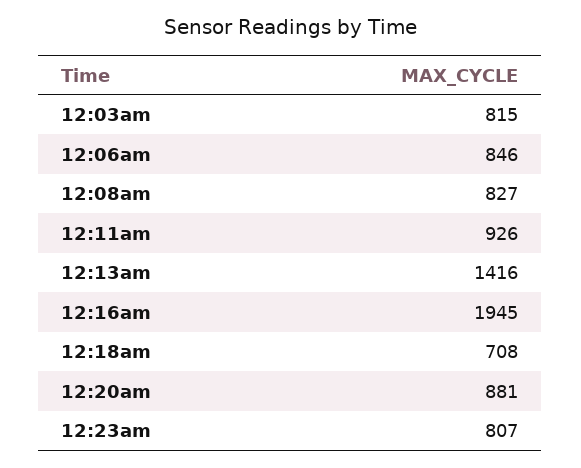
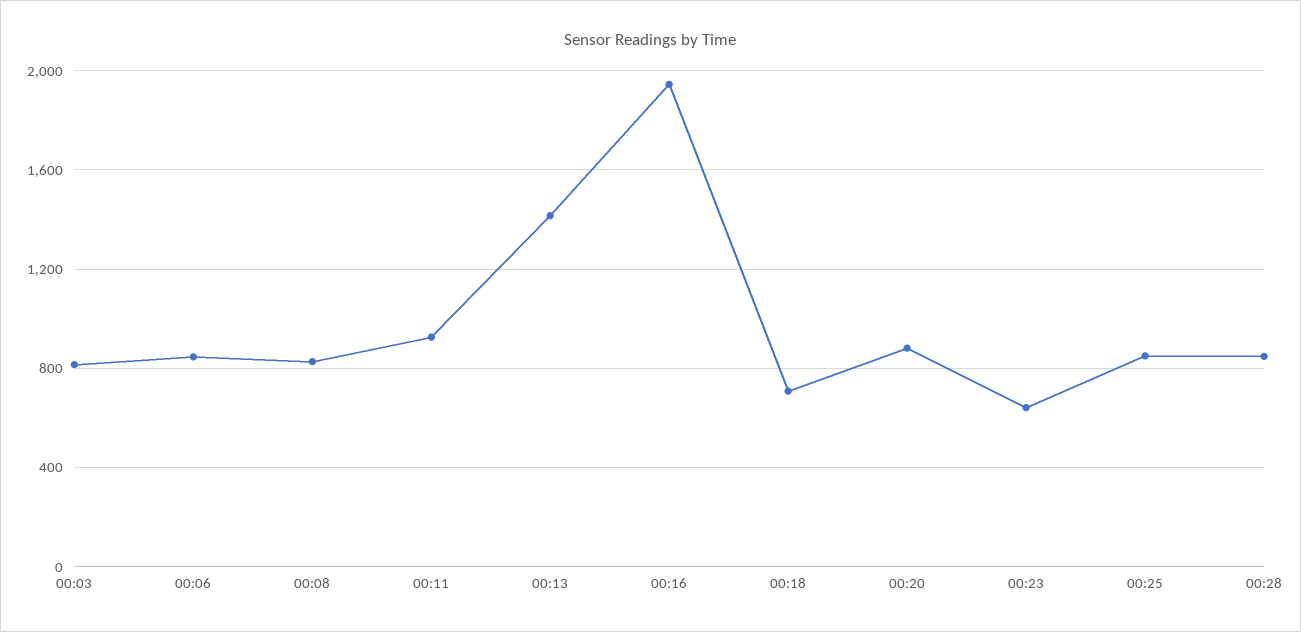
12:23am: 807 -> 650
00:25: none -> 850
00:28: none -> 850

